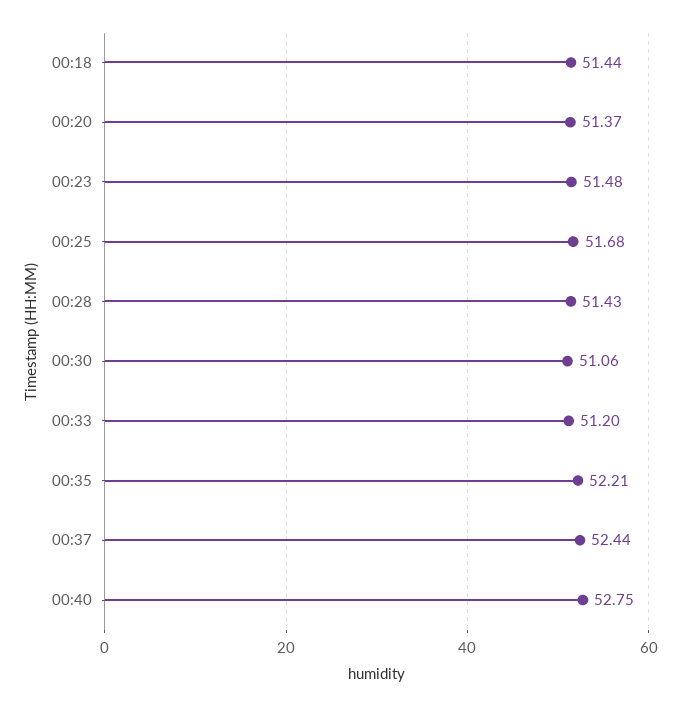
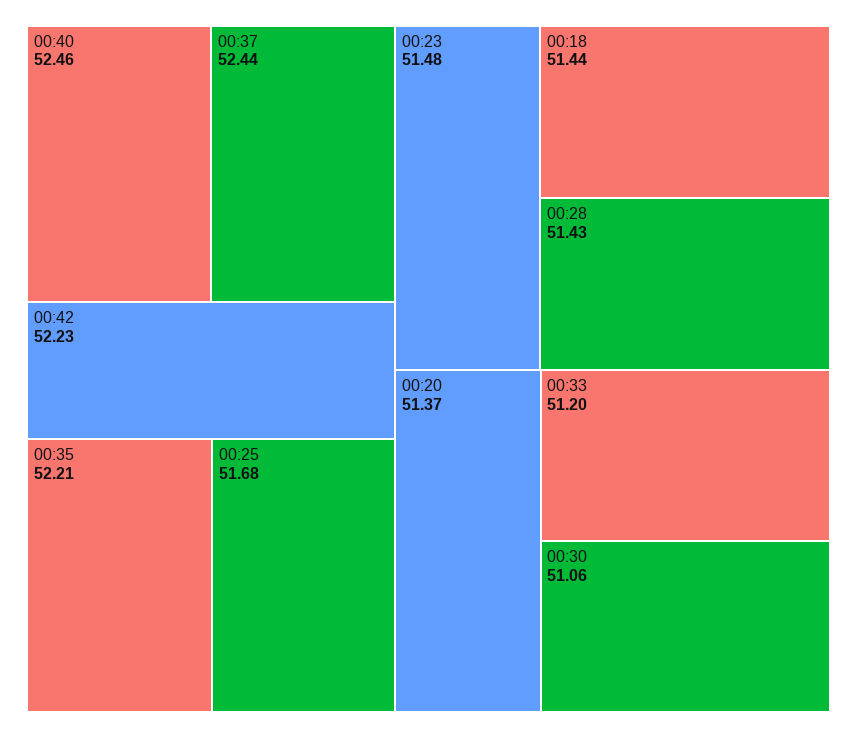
00:40: 52.75 -> 52.46
00:42: none -> 52.23

